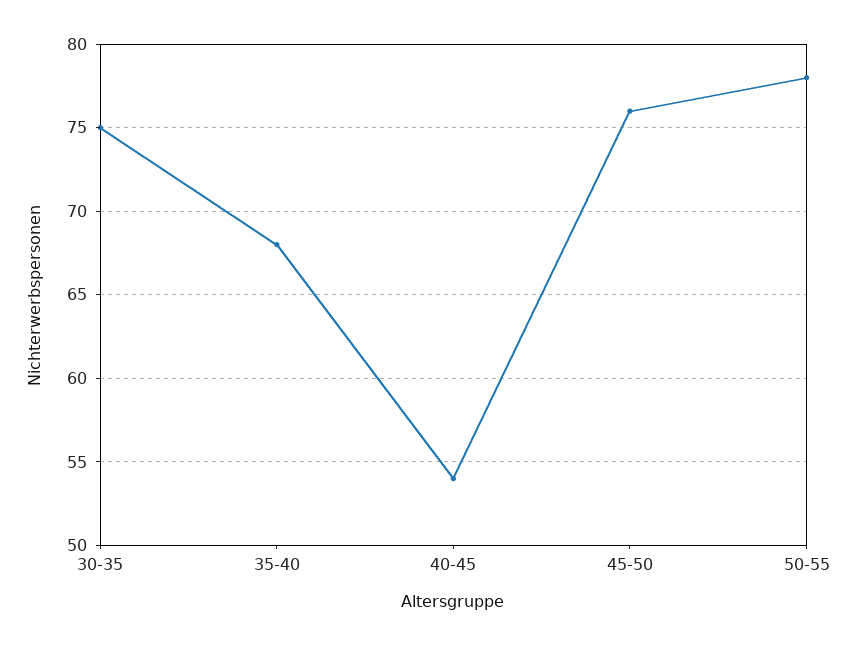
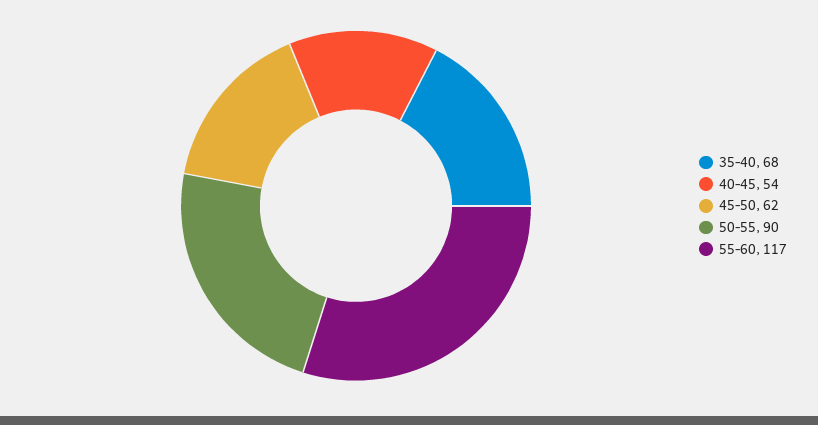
30-35: 75 -> none
45-50: 76 -> 62
50-55: 78 -> 90
55-60: none -> 117

